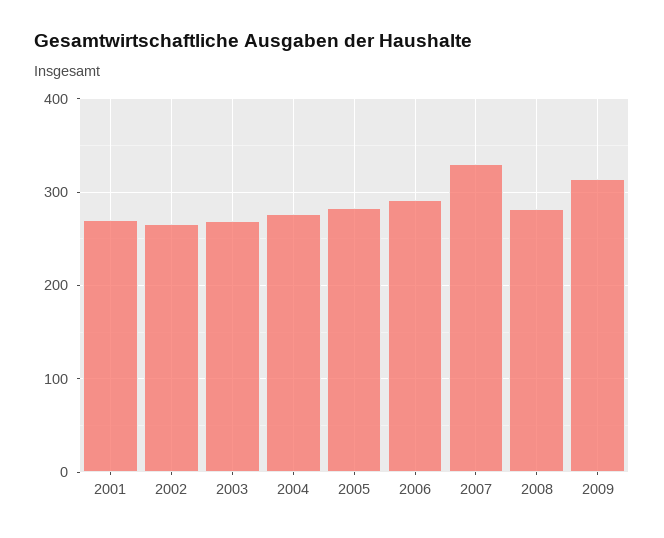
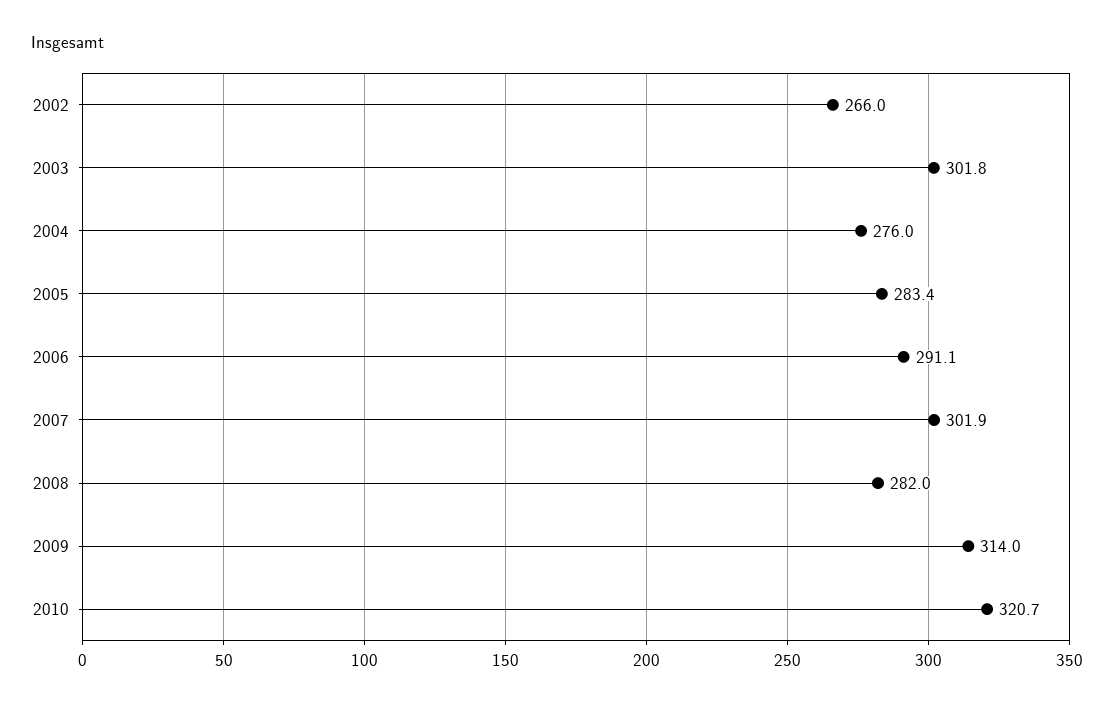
2001: 270 -> none
2003: 270 -> 301.8
2007: 330 -> 301.9
2010: none -> 320.7

